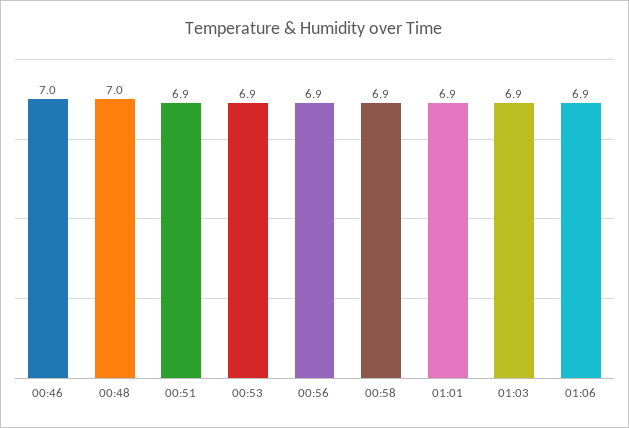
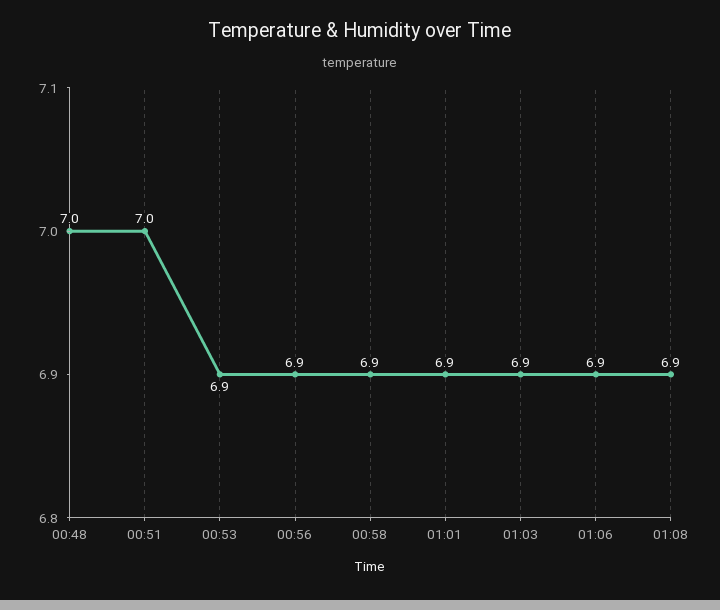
00:46: 7 -> none
00:51: 6.9 -> 7
01:08: none -> 6.9

